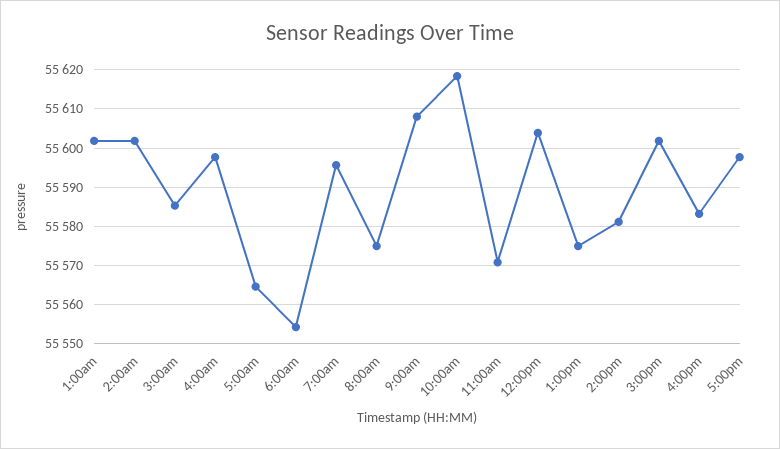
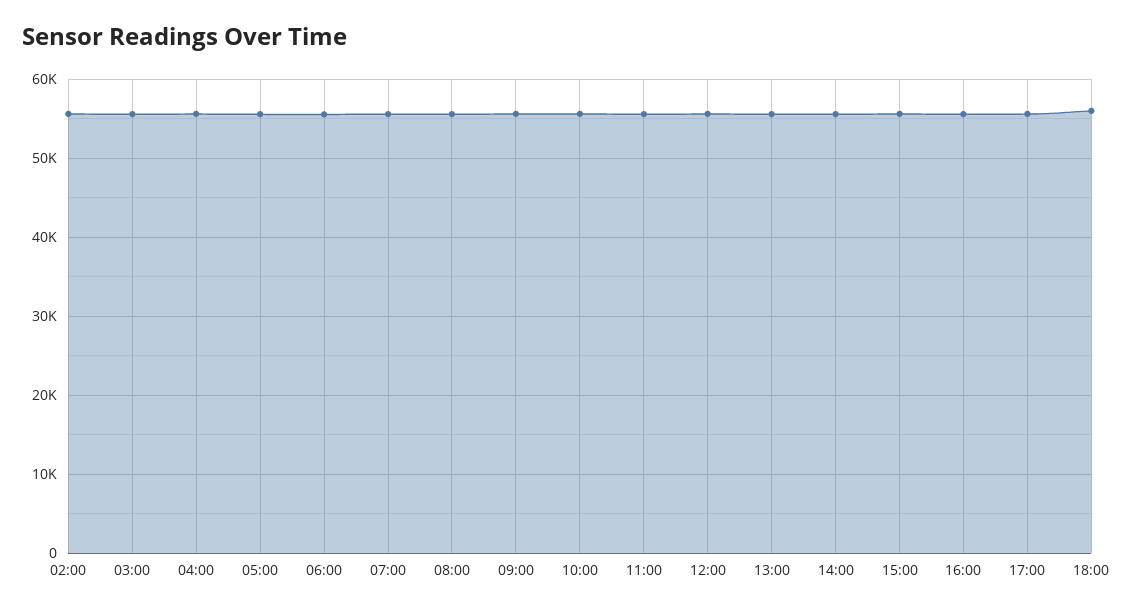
1:00am: 55602 -> none
18:00: none -> 56000

